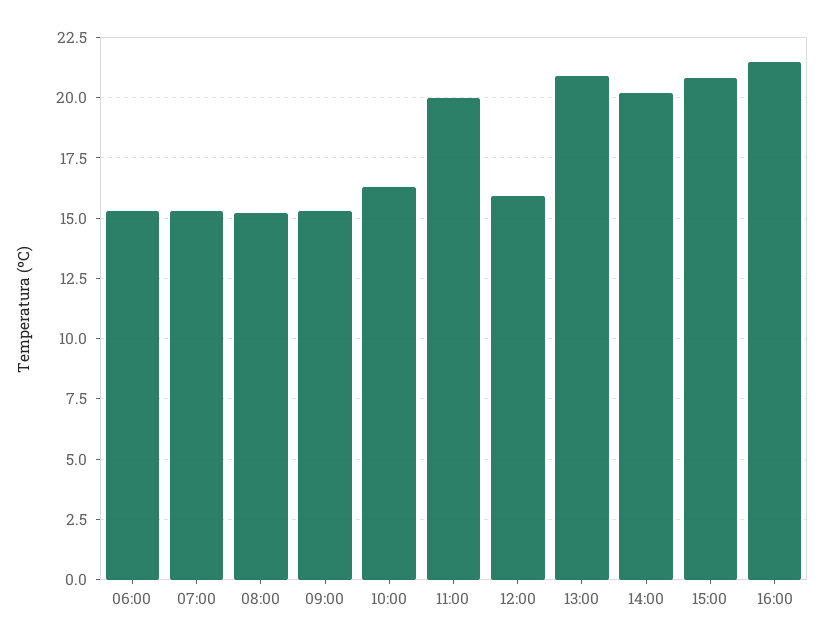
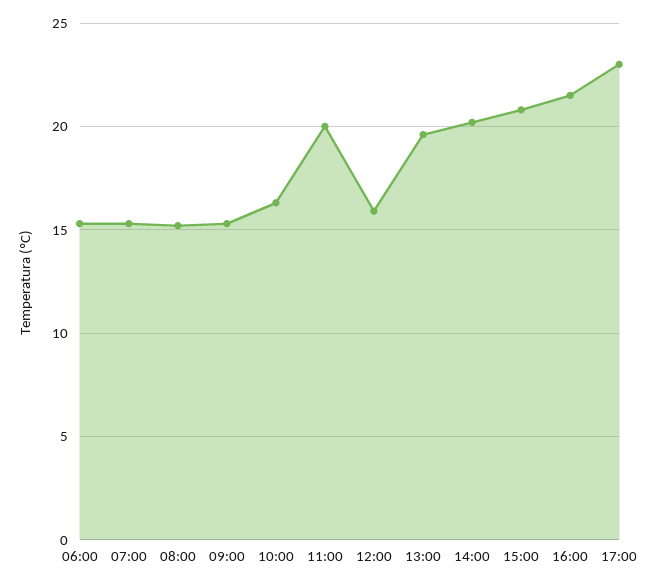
13:00: 21 -> 19.5
17:00: none -> 23

